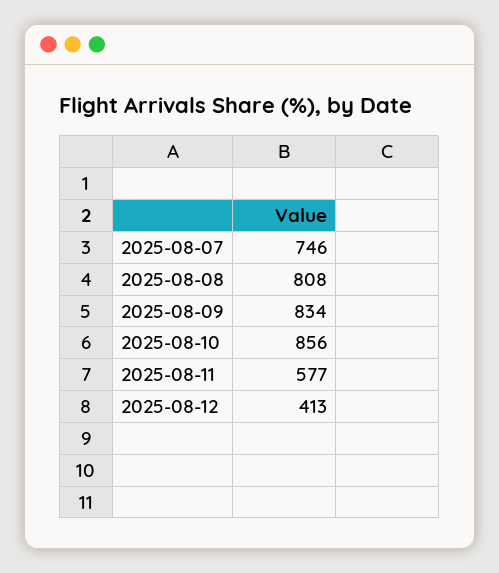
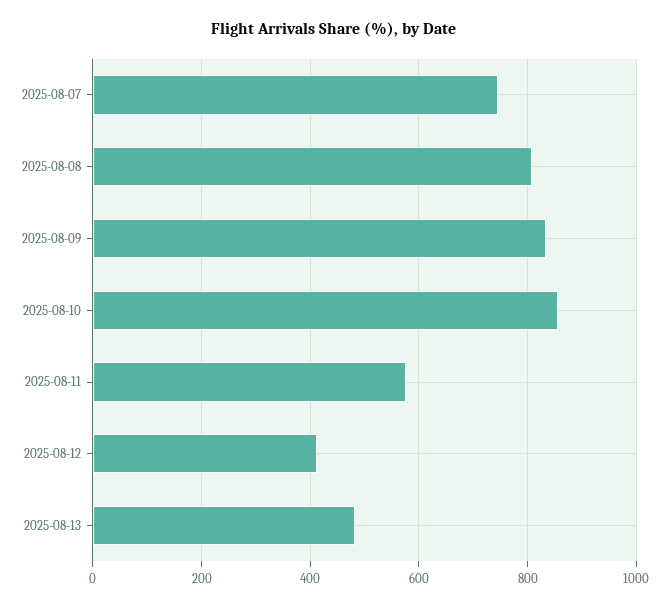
2025-08-13: none -> 480

